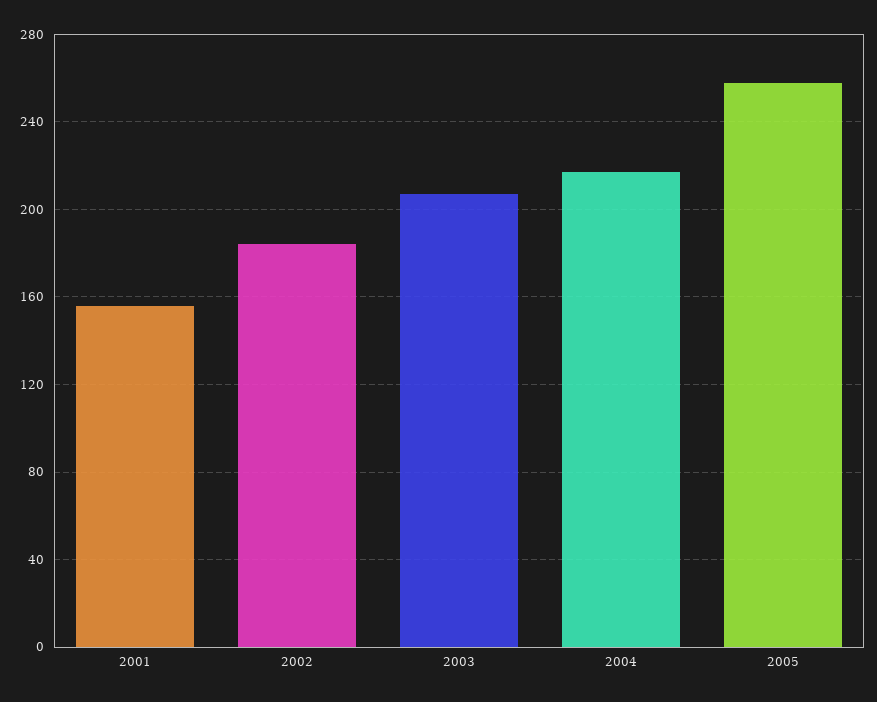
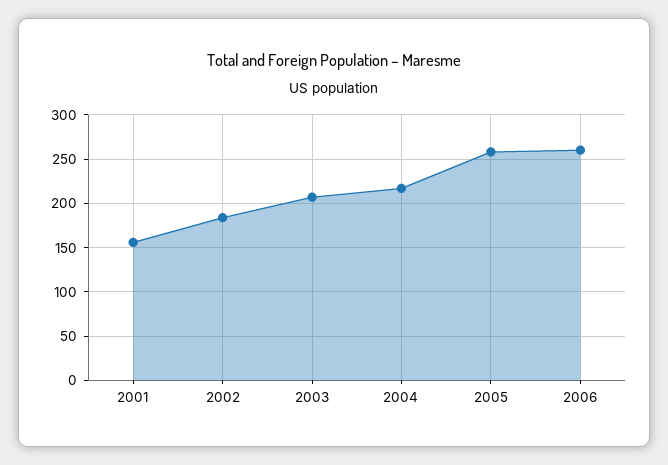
2006: none -> 260

